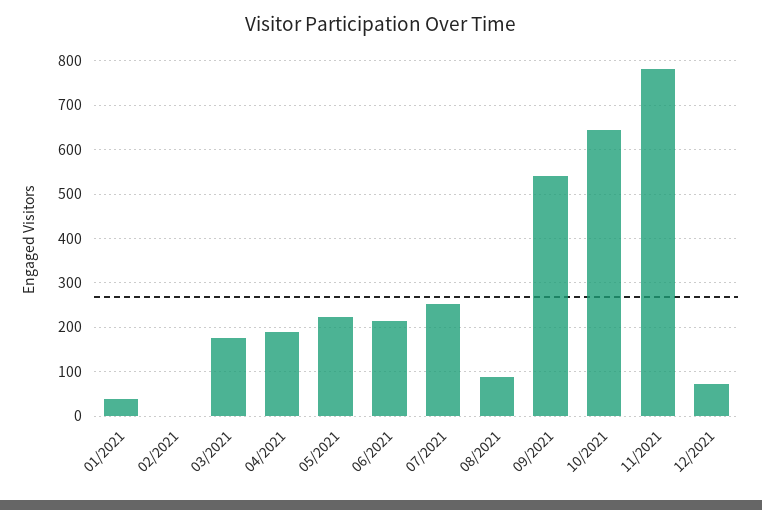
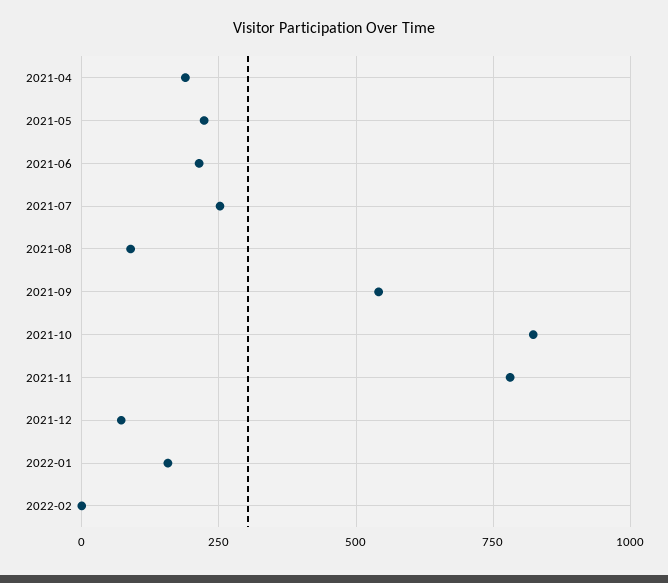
01/2021: 40 -> none
02/2021: 0 -> none
03/2021: 180 -> none
10/2021: 640 -> 825
2022-01: none -> 150
2022-02: none -> 0

